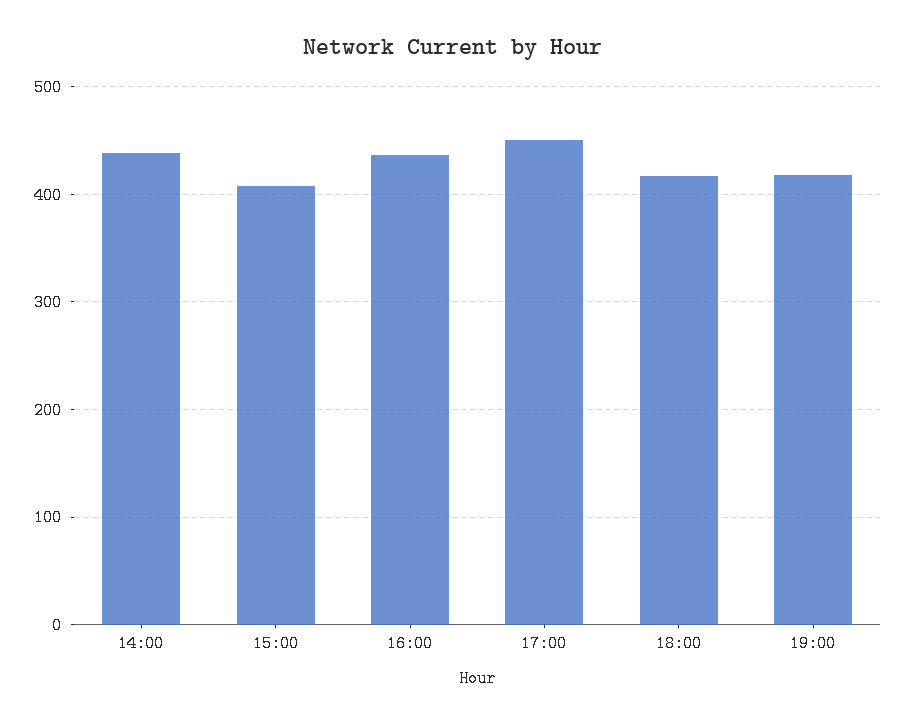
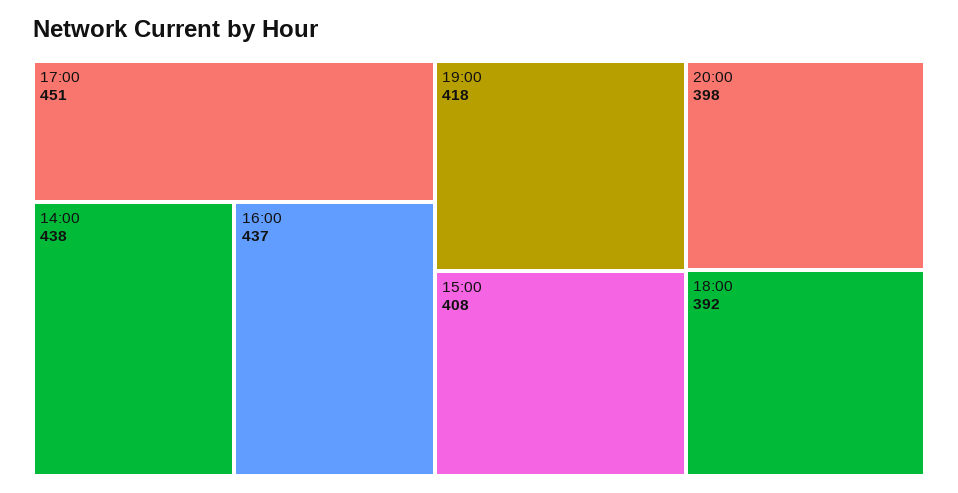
18:00: 420 -> 392
20:00: none -> 398

